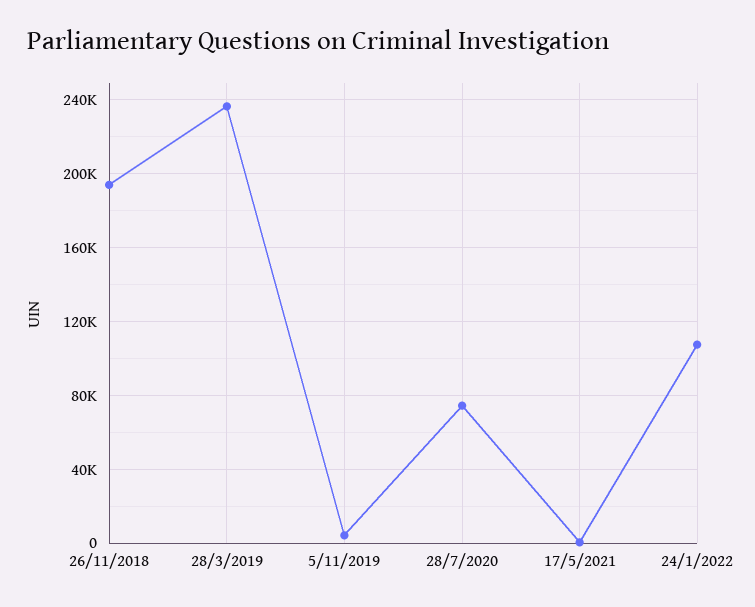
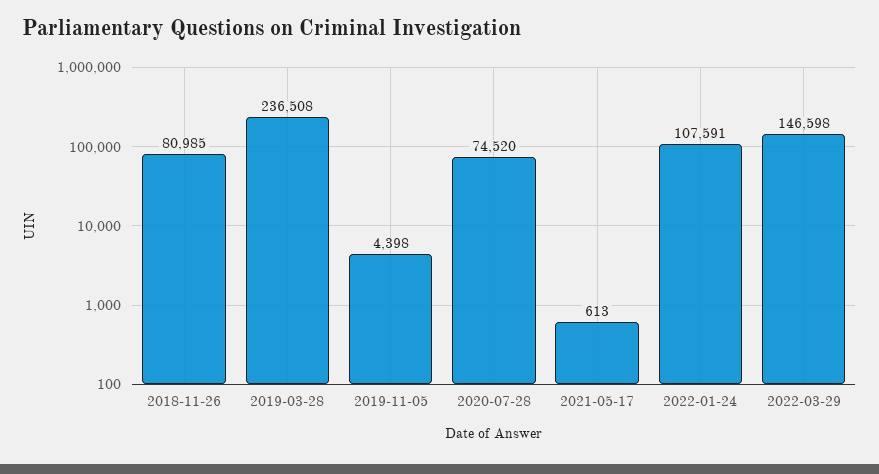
26/11/2018: 195000 -> 80985
2022-03-29: none -> 146598

